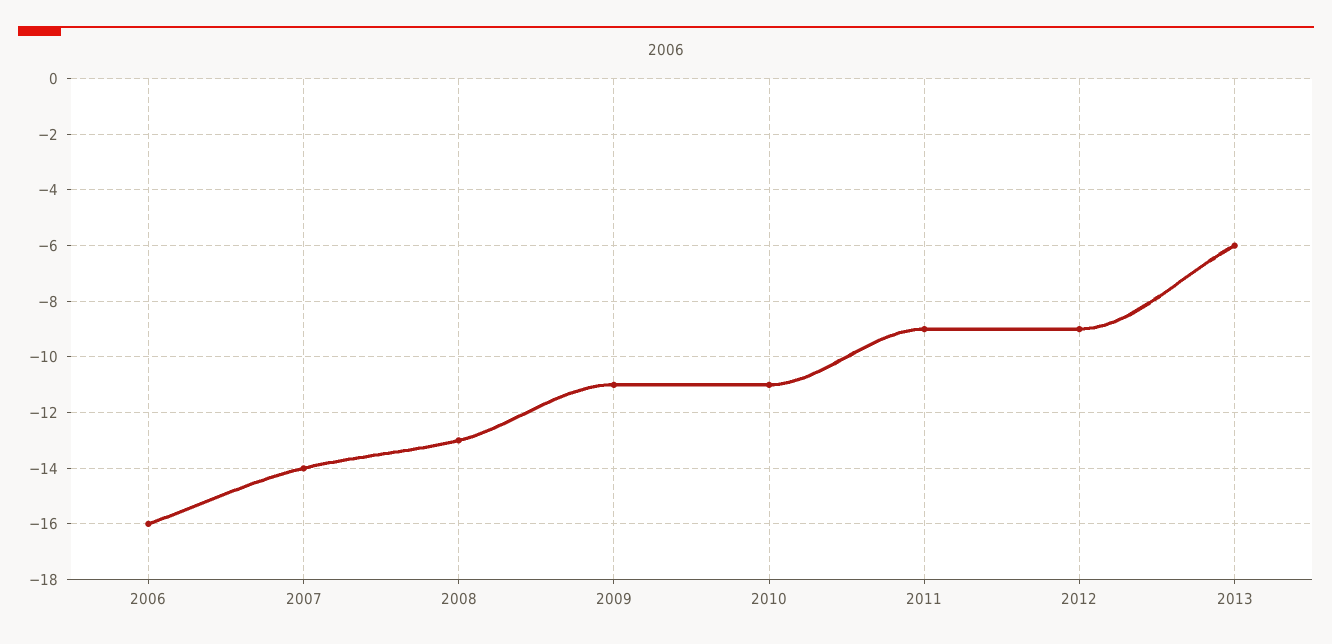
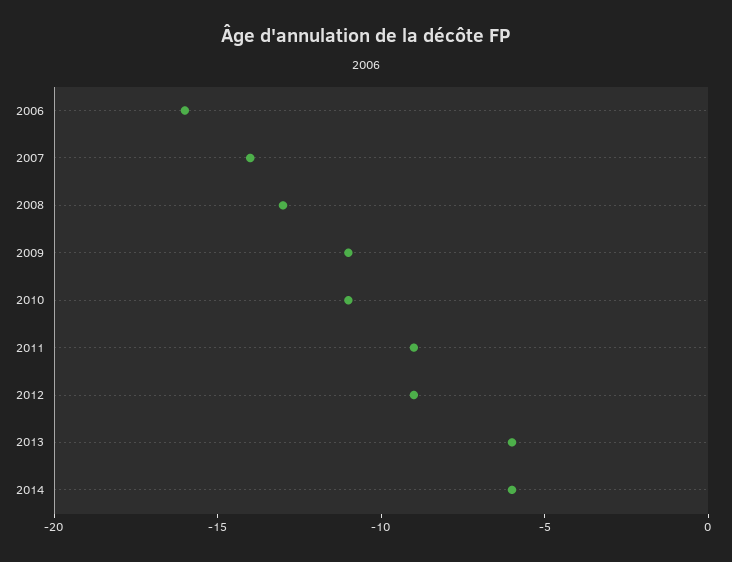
2014: none -> -6

